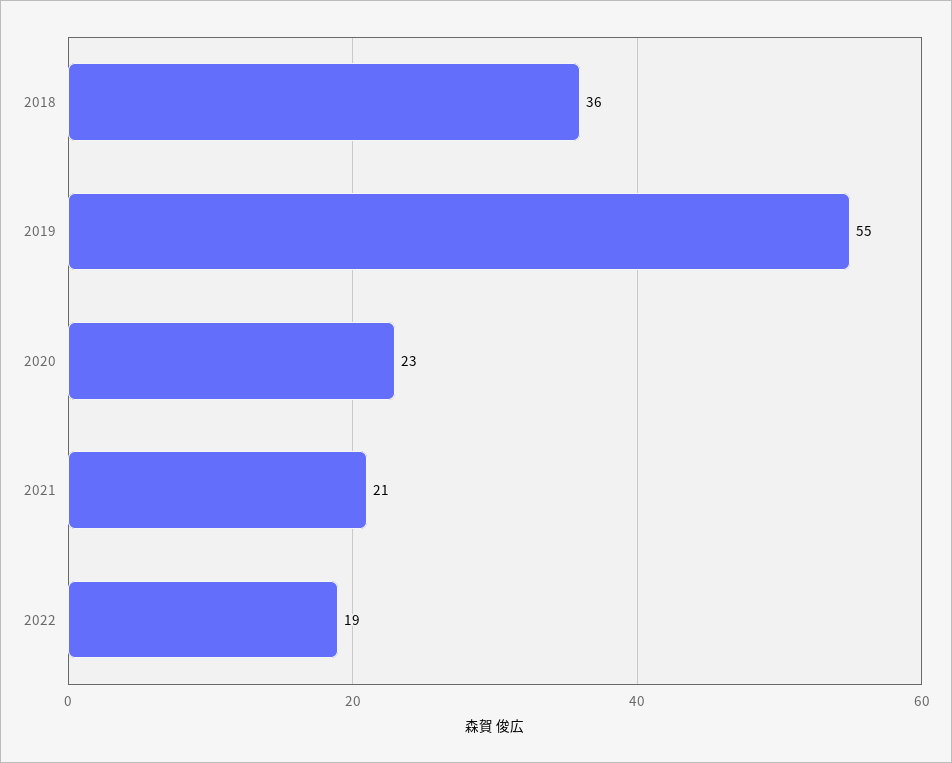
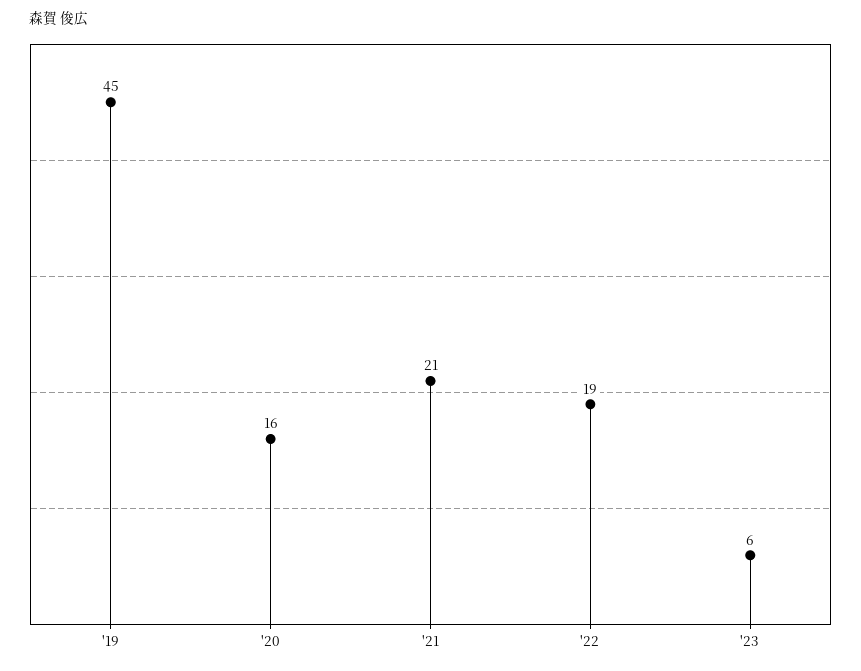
2018: 36 -> none
2019: 55 -> 45
2020: 23 -> 16
'23: none -> 6

